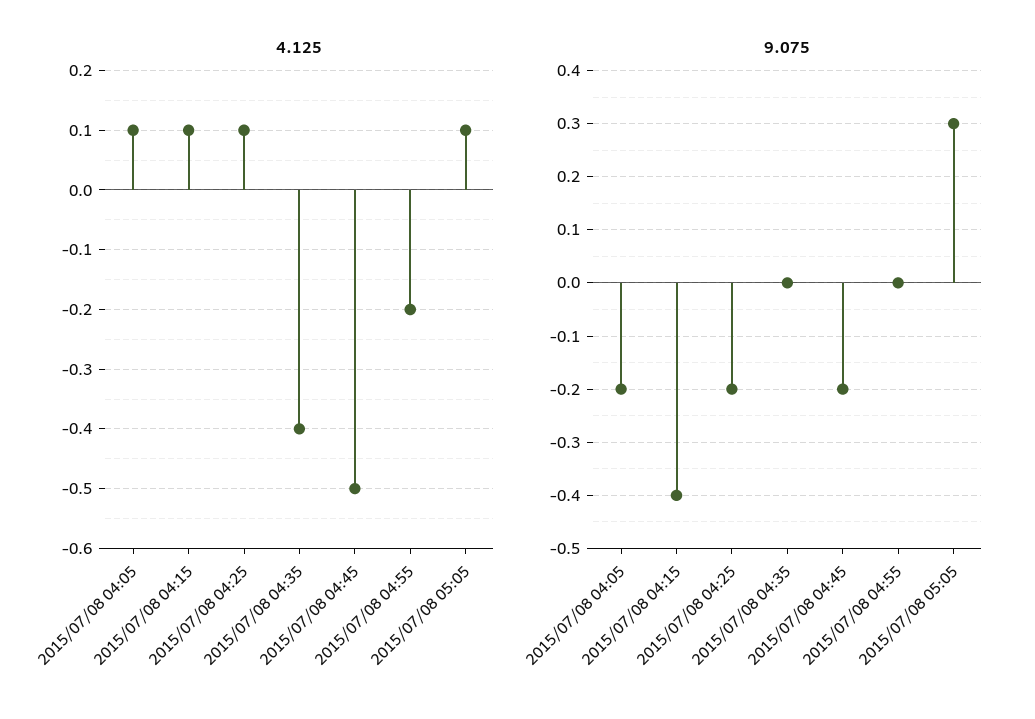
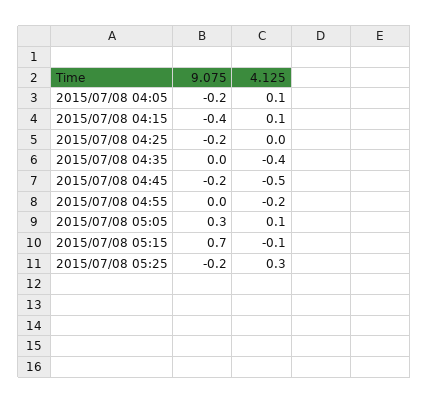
4.125, 2015/07/08 04:25: 0.1 -> 0
9.075, 2015/07/08 05:15: none -> 0.7
4.125, 2015/07/08 05:15: none -> -0.1
9.075, 2015/07/08 05:25: none -> -0.2
4.125, 2015/07/08 05:25: none -> 0.3

